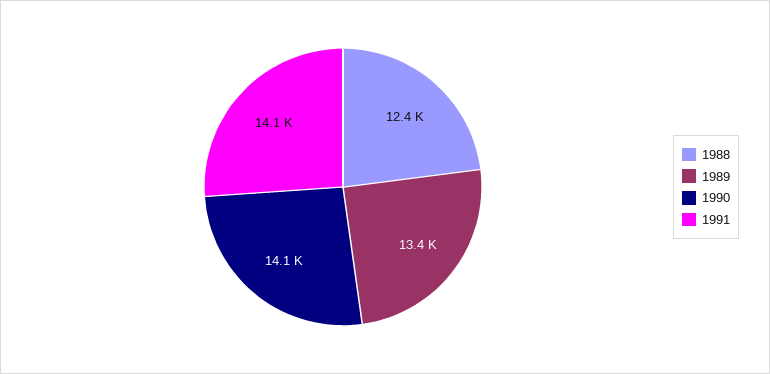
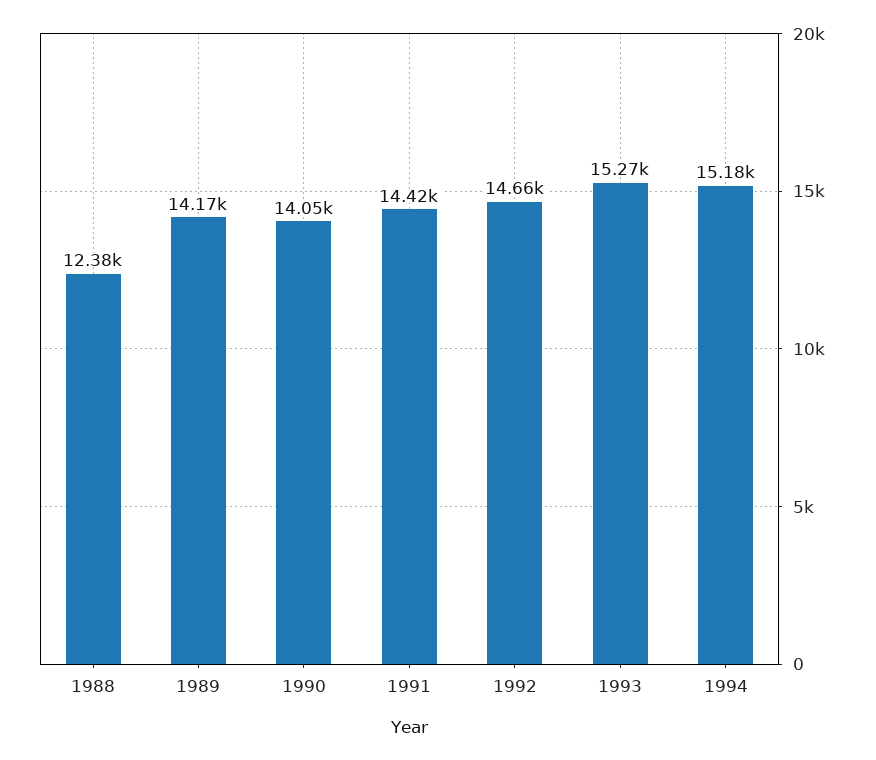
1989: 13400 -> 14170
1991: 14100 -> 14420
1992: none -> 14660
1993: none -> 15270
1994: none -> 15180

